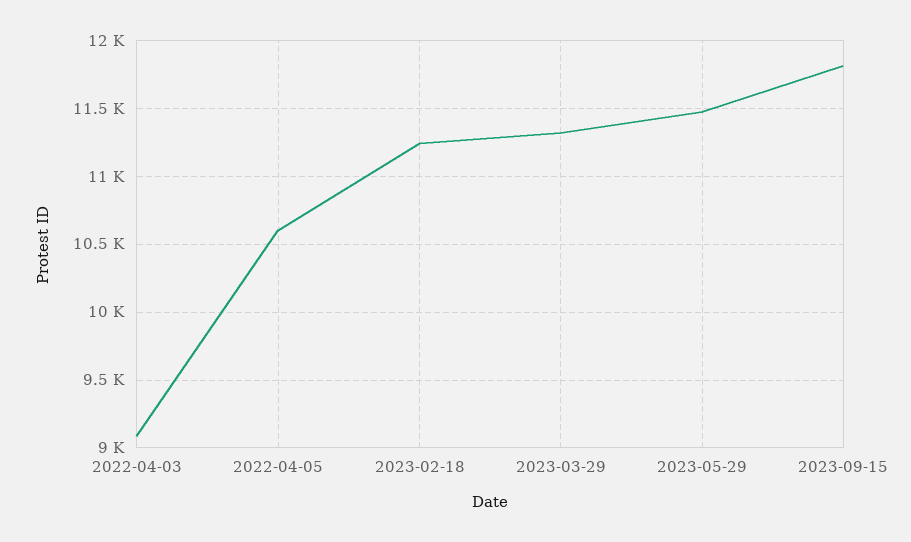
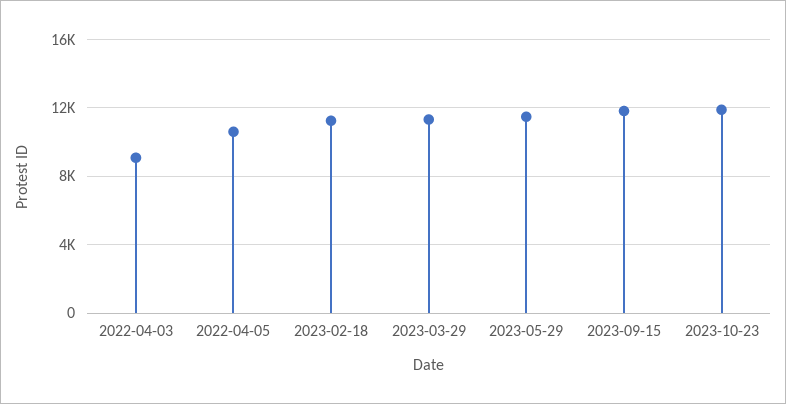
2023-10-23: none -> 12000

